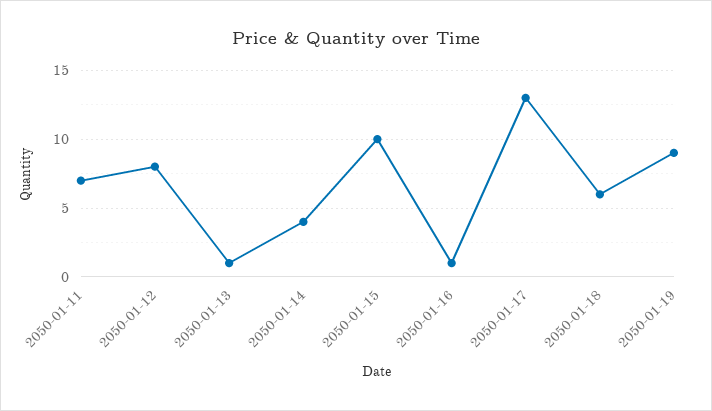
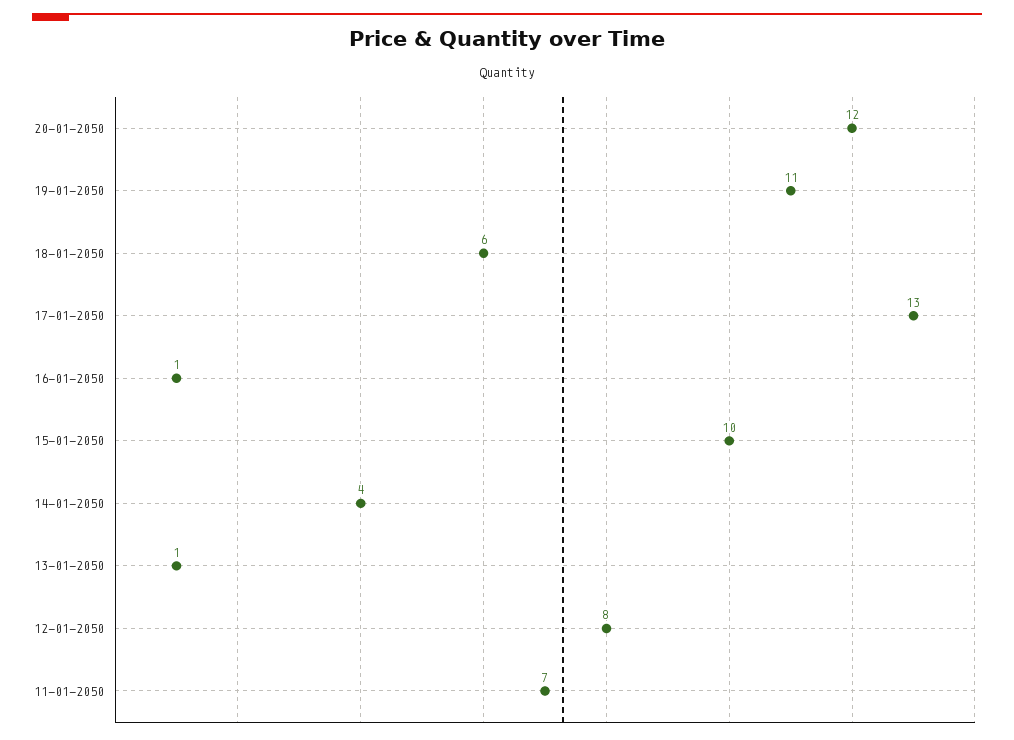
2050-01-19: 9 -> 11
20-01-2050: none -> 12

